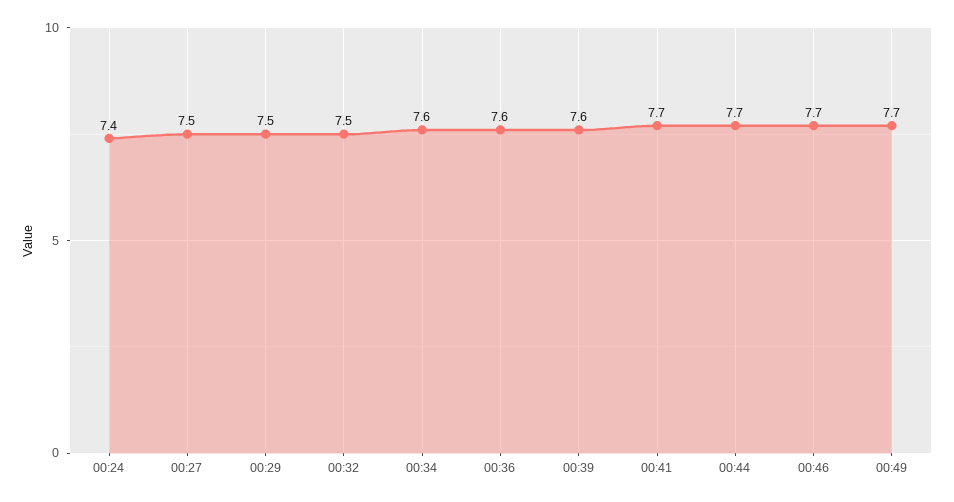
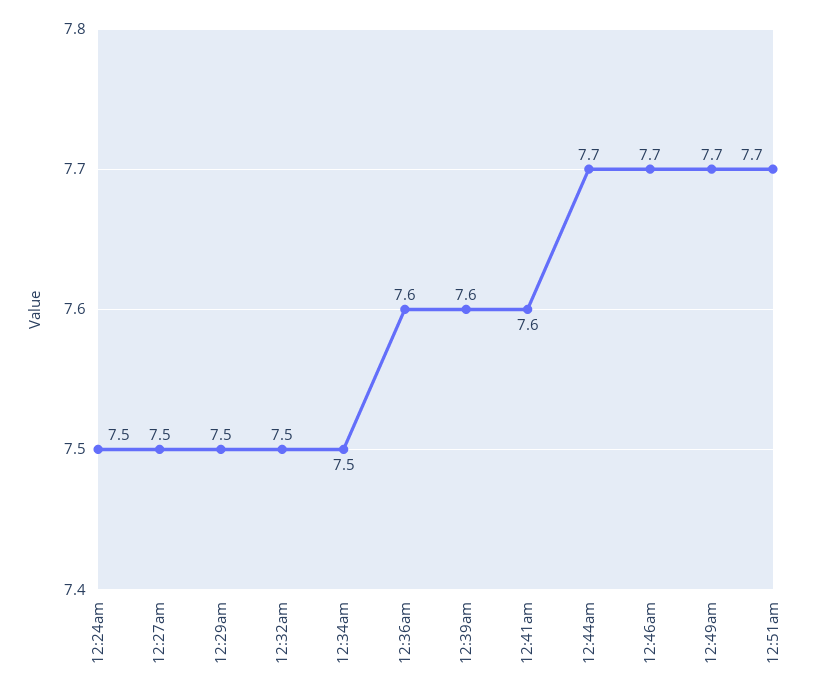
00:24: 7.4 -> 7.5
00:34: 7.6 -> 7.5
00:41: 7.7 -> 7.6
12:51am: none -> 7.7

